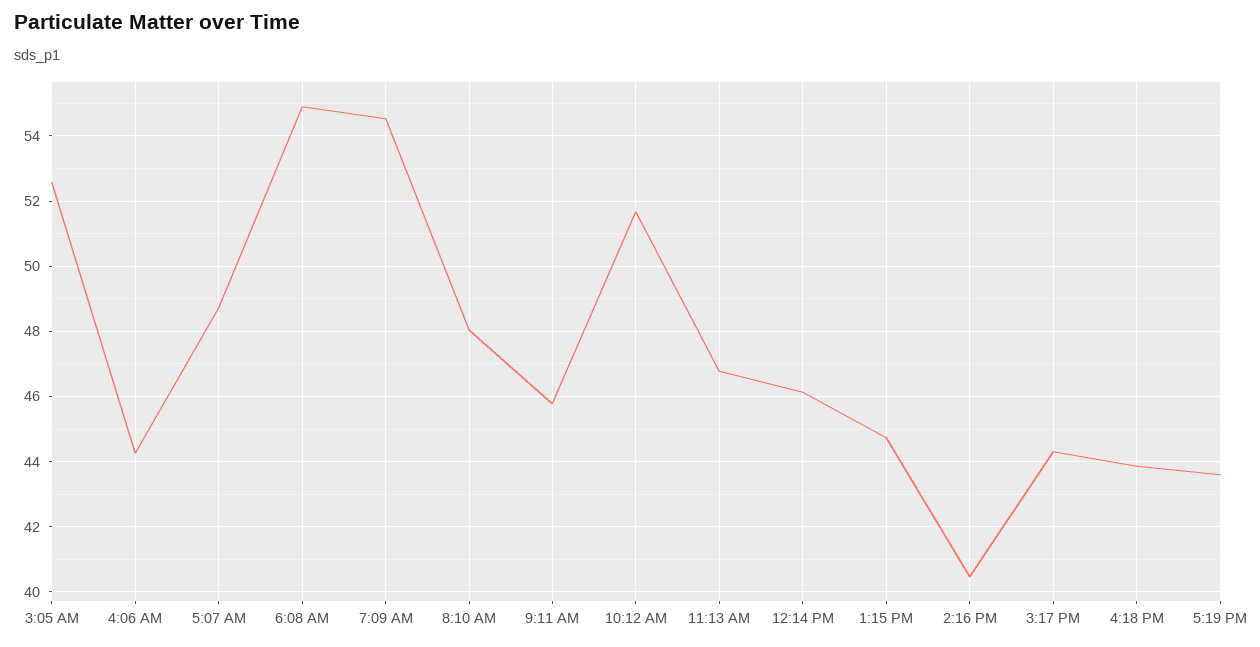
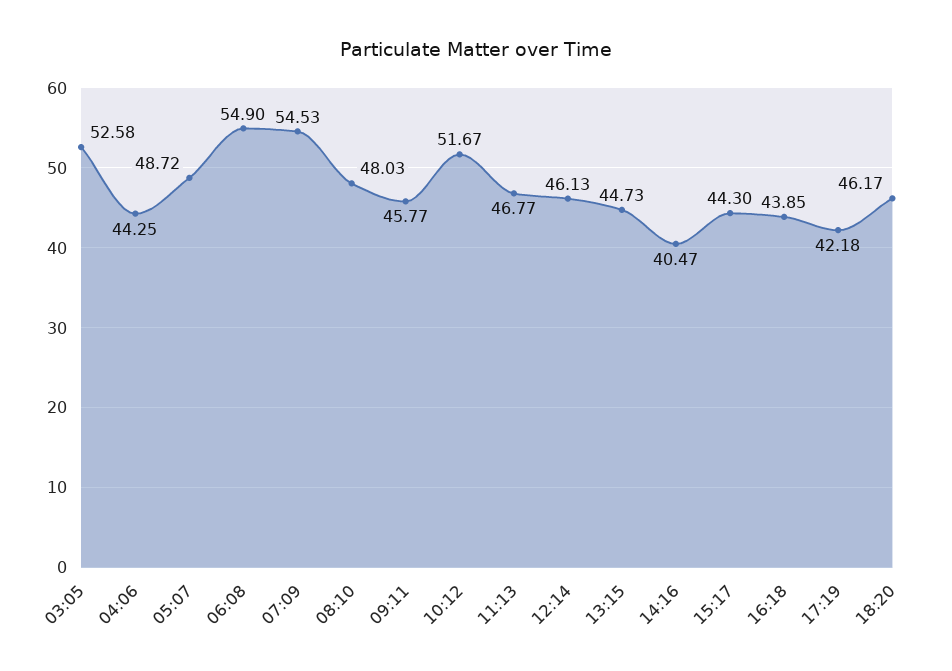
5:19 PM: 43.6 -> 42.18
18:20: none -> 46.17

